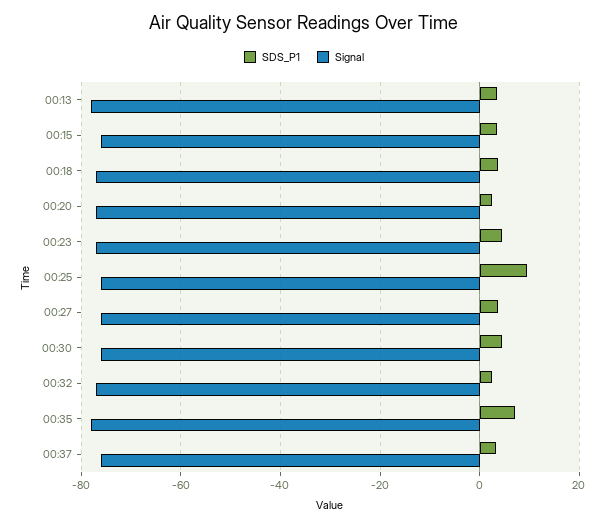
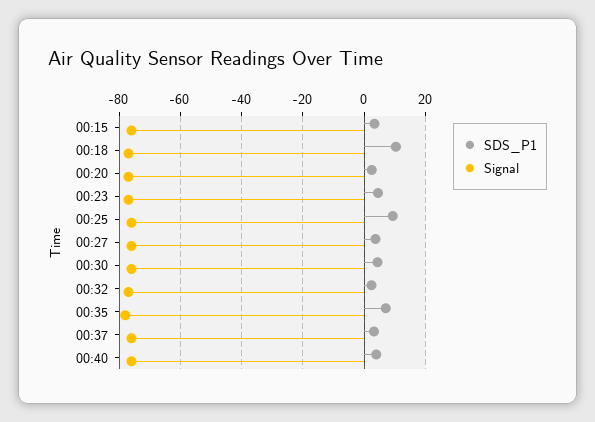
SDS_P1, 00:13: 4 -> none
Signal, 00:13: -78 -> none
SDS_P1, 00:18: 4 -> 10
SDS_P1, 00:40: none -> 4
Signal, 00:40: none -> -76

